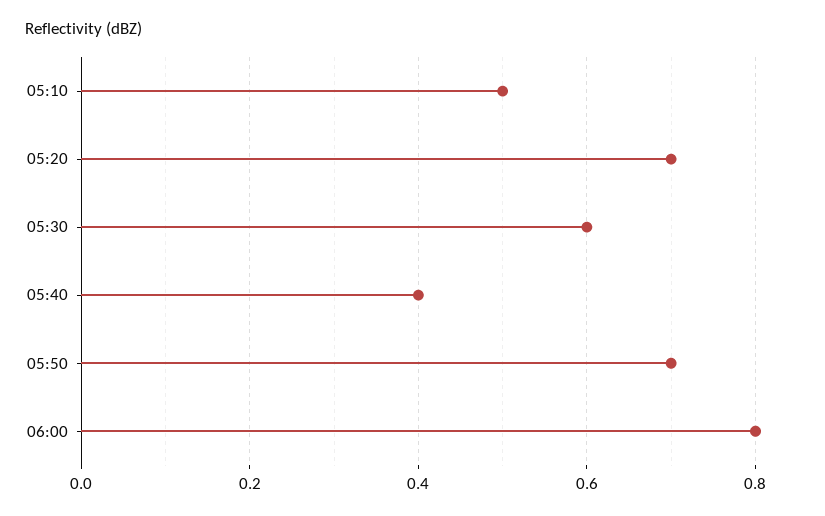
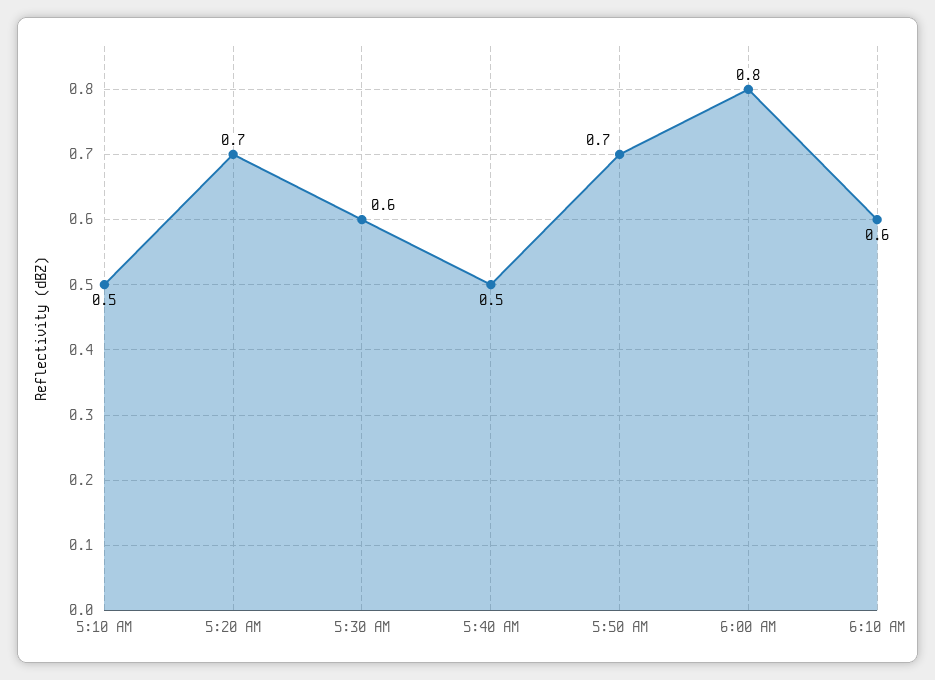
05:40: 0.4 -> 0.5
6:10 AM: none -> 0.6

